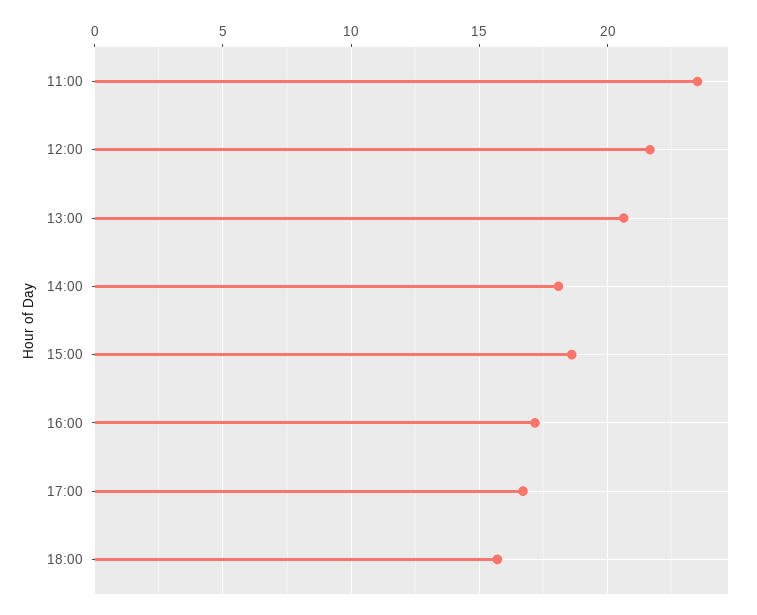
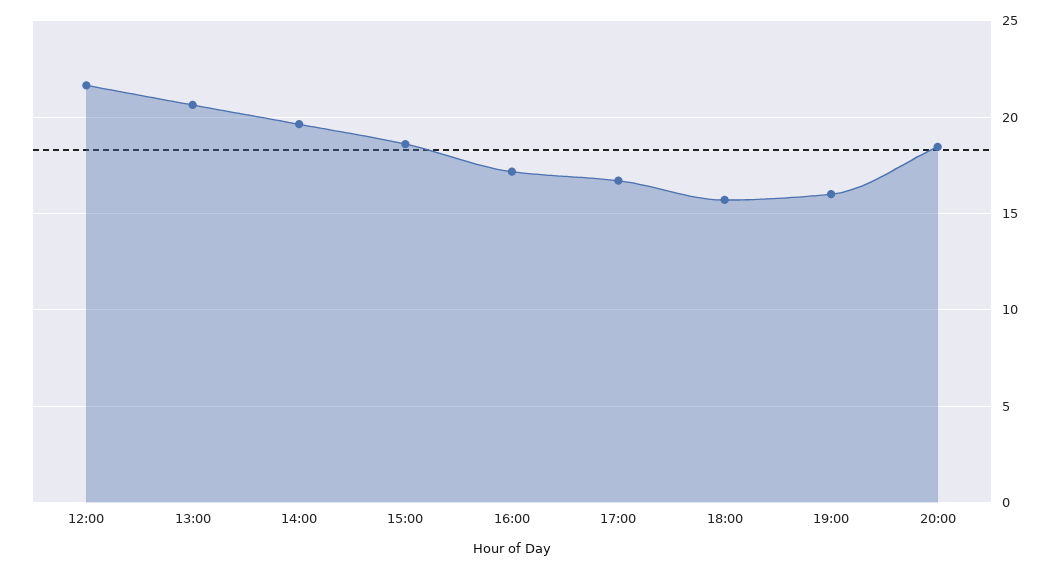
11:00: 23.5 -> none
14:00: 18 -> 19.5
19:00: none -> 16
20:00: none -> 18.5

